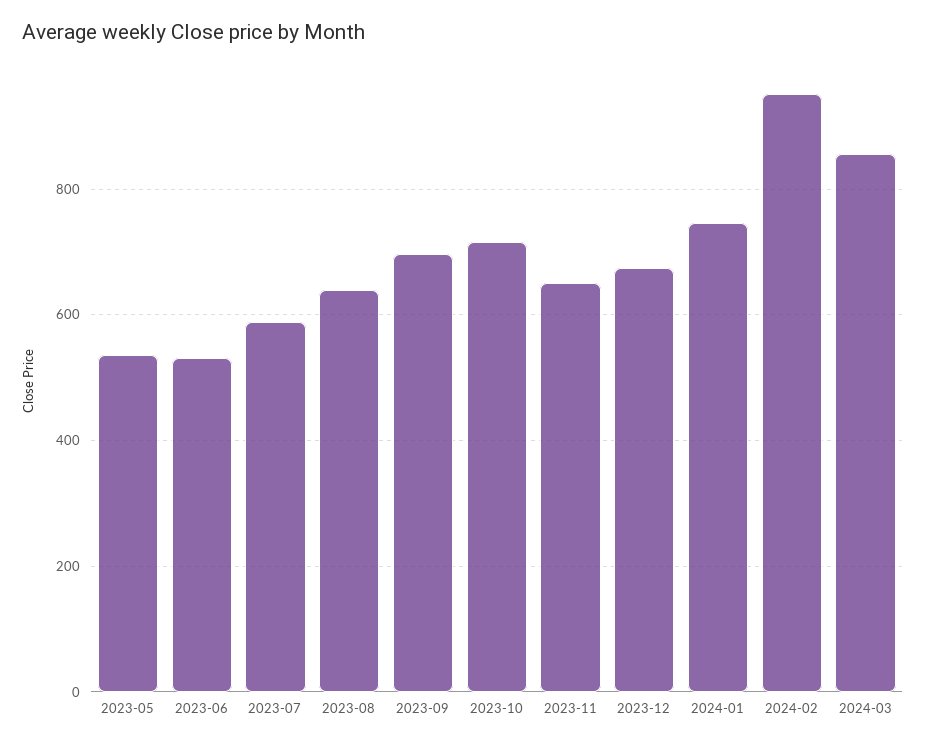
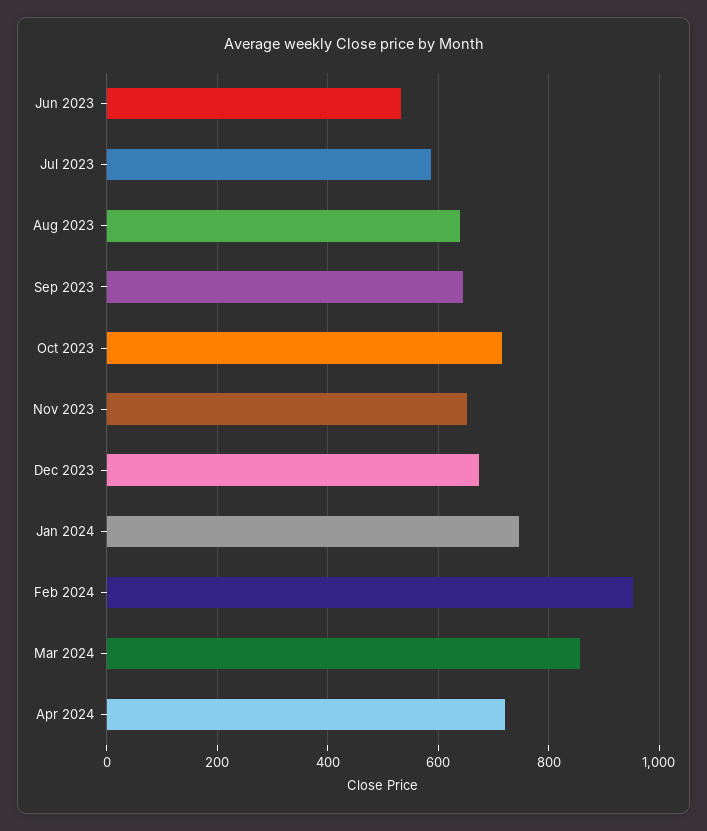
2023-05: 540 -> none
2023-09: 700 -> 640
Apr 2024: none -> 720

